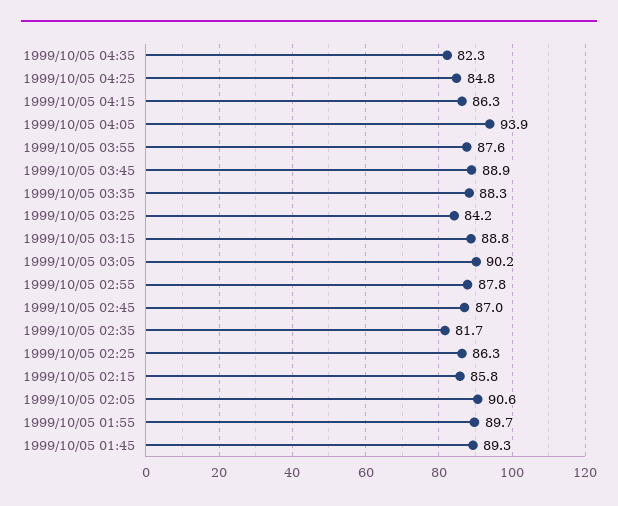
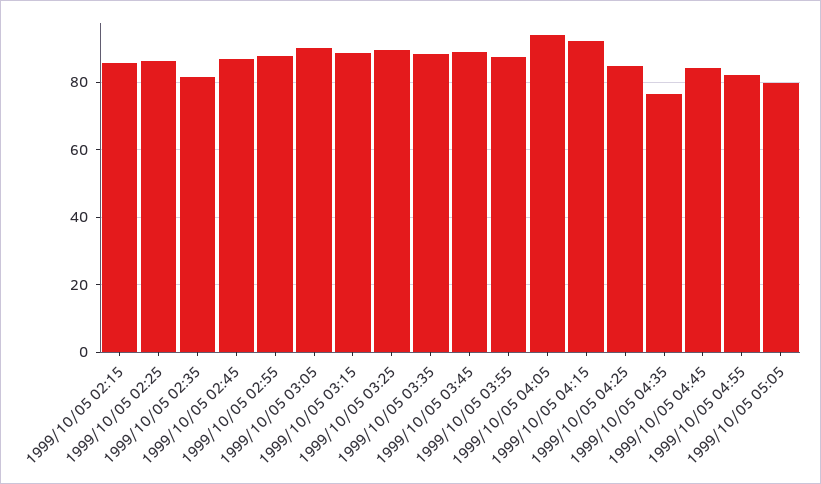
1999/10/05 04:35: 82.3 -> 76
1999/10/05 04:15: 86.3 -> 92
1999/10/05 03:25: 84.2 -> 90
1999/10/05 02:05: 90.6 -> none
1999/10/05 01:55: 89.7 -> none
1999/10/05 01:45: 89.3 -> none
1999/10/05 04:45: none -> 84
1999/10/05 04:55: none -> 82
1999/10/05 05:05: none -> 80

